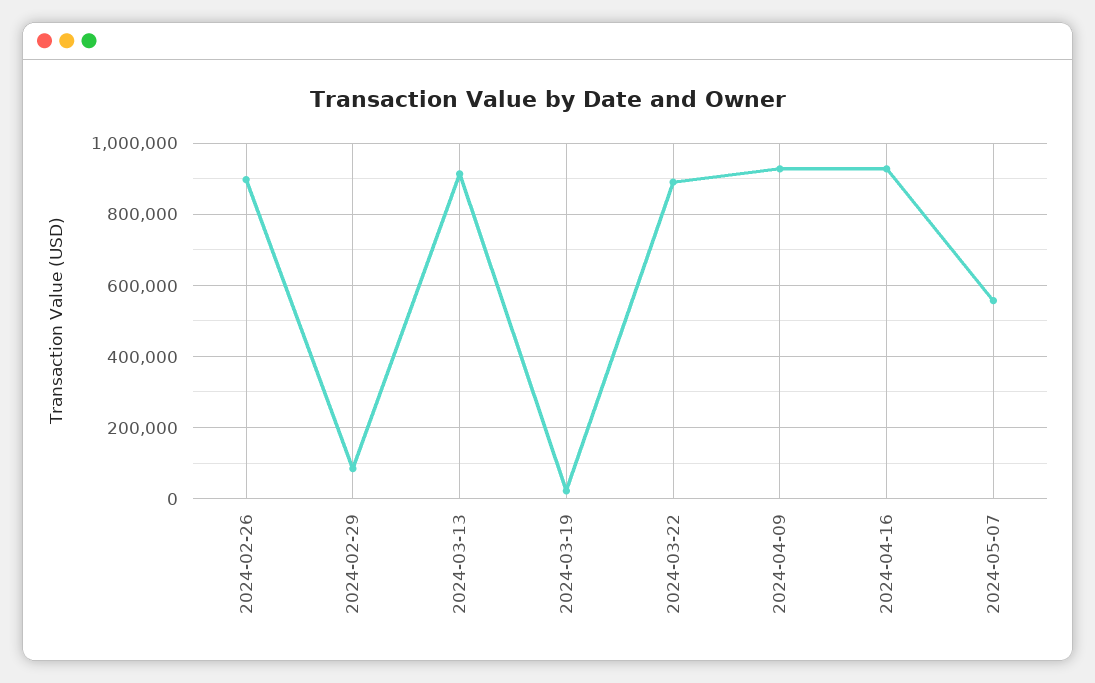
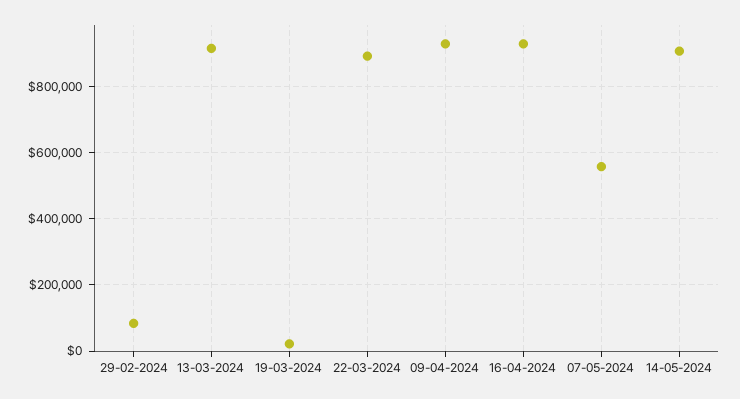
2024-02-26: 900000 -> none
14-05-2024: none -> 900000

